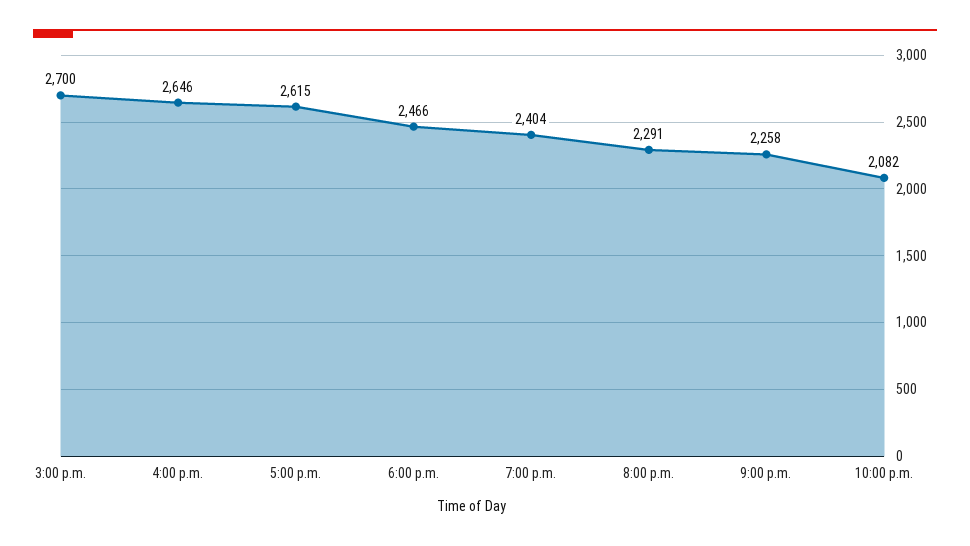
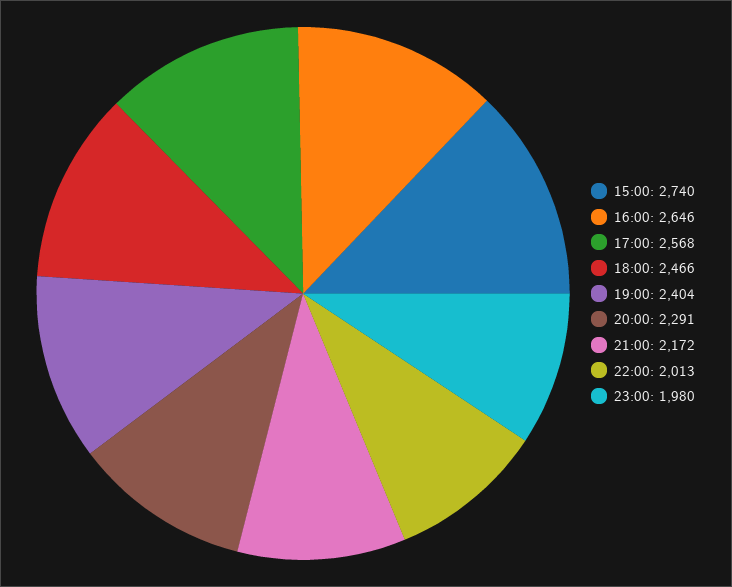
3:00 p.m.: 2700 -> 2740
5:00 p.m.: 2615 -> 2568
9:00 p.m.: 2258 -> 2172
10:00 p.m.: 2082 -> 2013
23:00: none -> 1980

